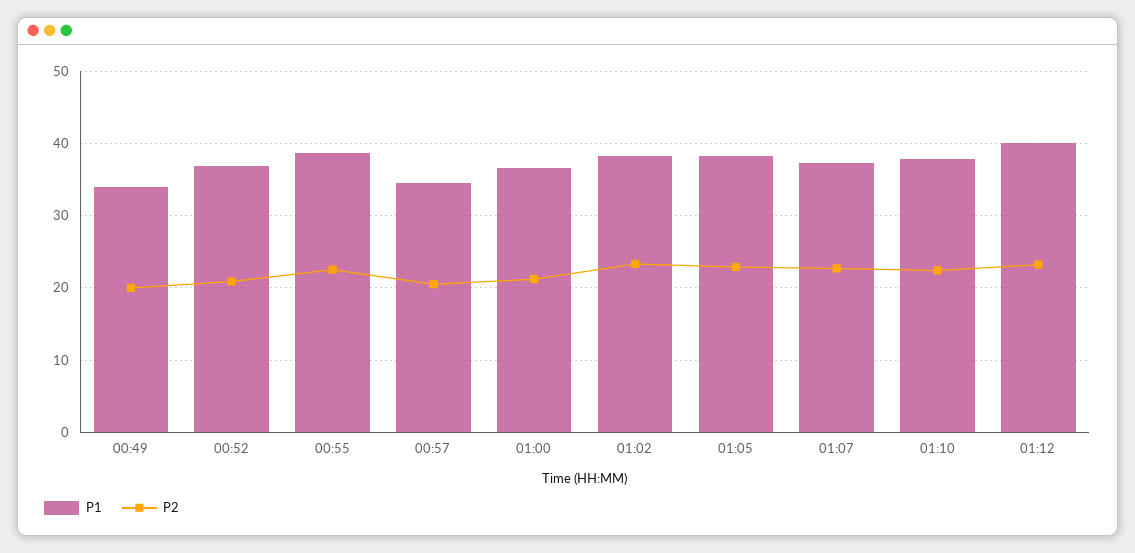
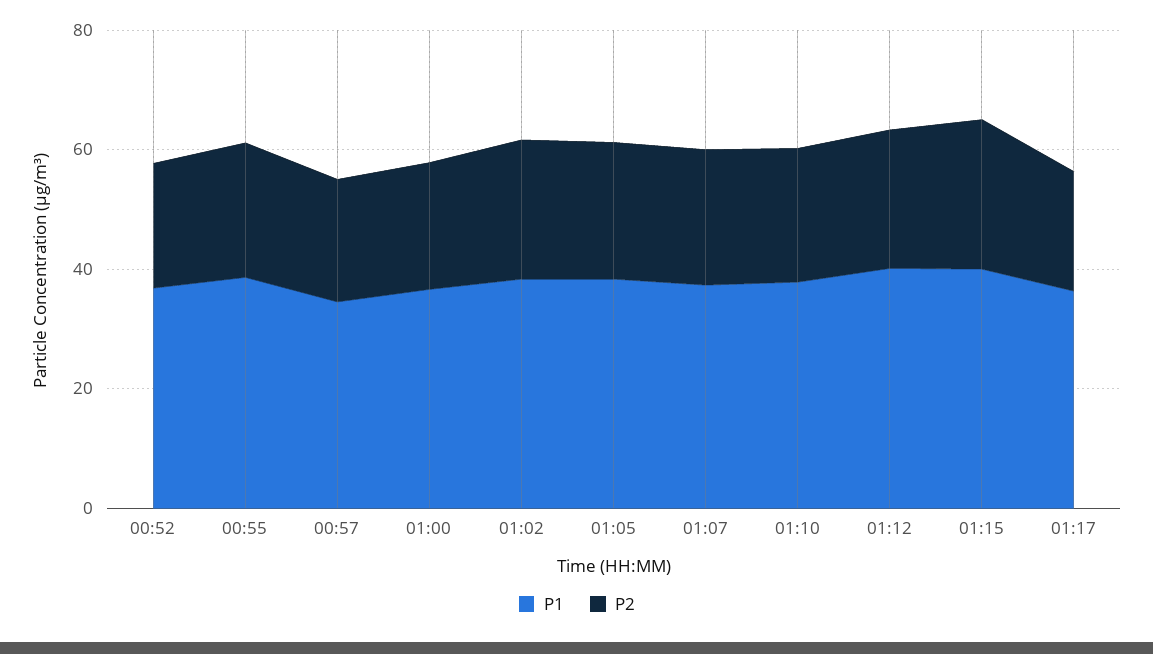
P1, 00:49: 34 -> none
P2, 00:49: 20 -> none
P1, 01:15: none -> 40
P2, 01:15: none -> 25
P1, 01:17: none -> 35
P2, 01:17: none -> 20

